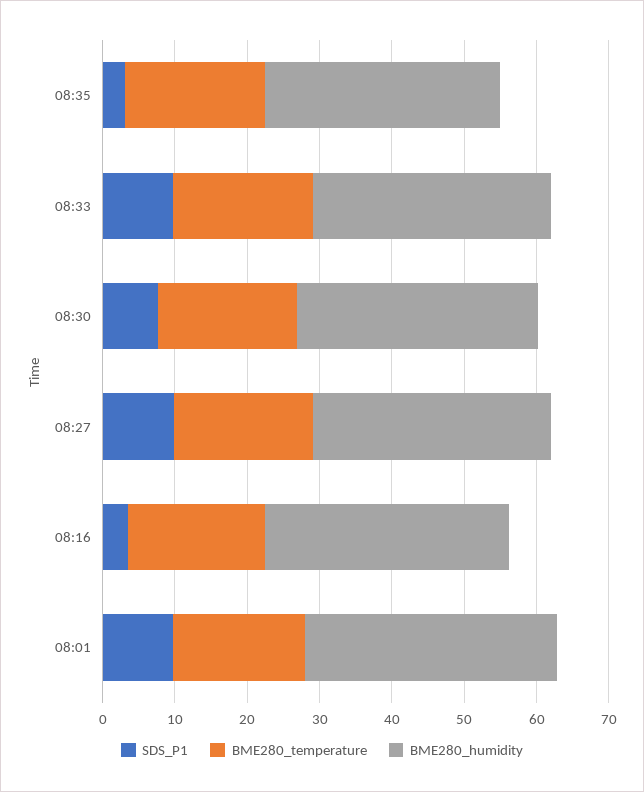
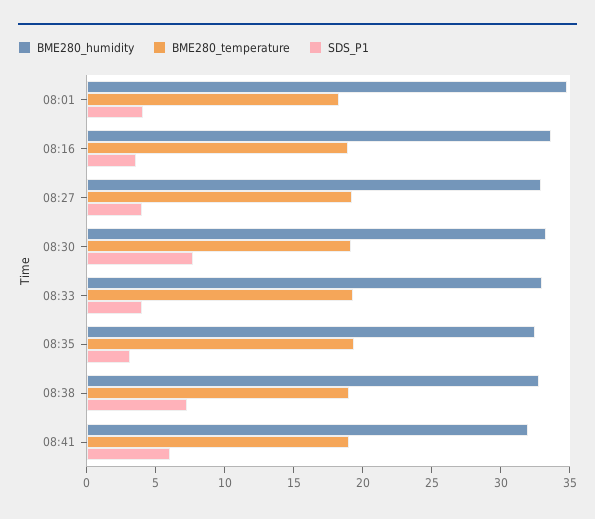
SDS_P1, 08:33: 10 -> 4
SDS_P1, 08:27: 10 -> 4
SDS_P1, 08:01: 10 -> 4
BME280_humidity, 08:38: none -> 33
BME280_temperature, 08:38: none -> 19
SDS_P1, 08:38: none -> 7
BME280_humidity, 08:41: none -> 32
BME280_temperature, 08:41: none -> 19
SDS_P1, 08:41: none -> 6

